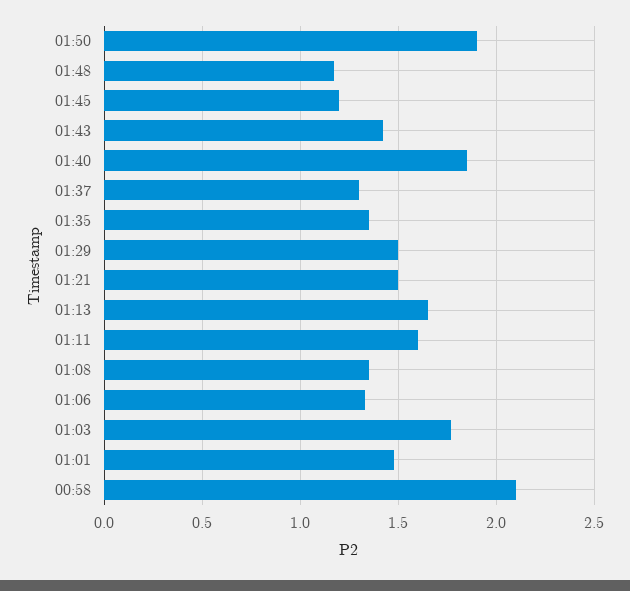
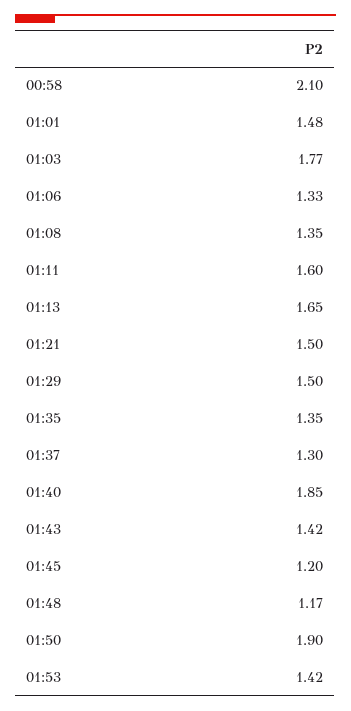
01:53: none -> 1.42

